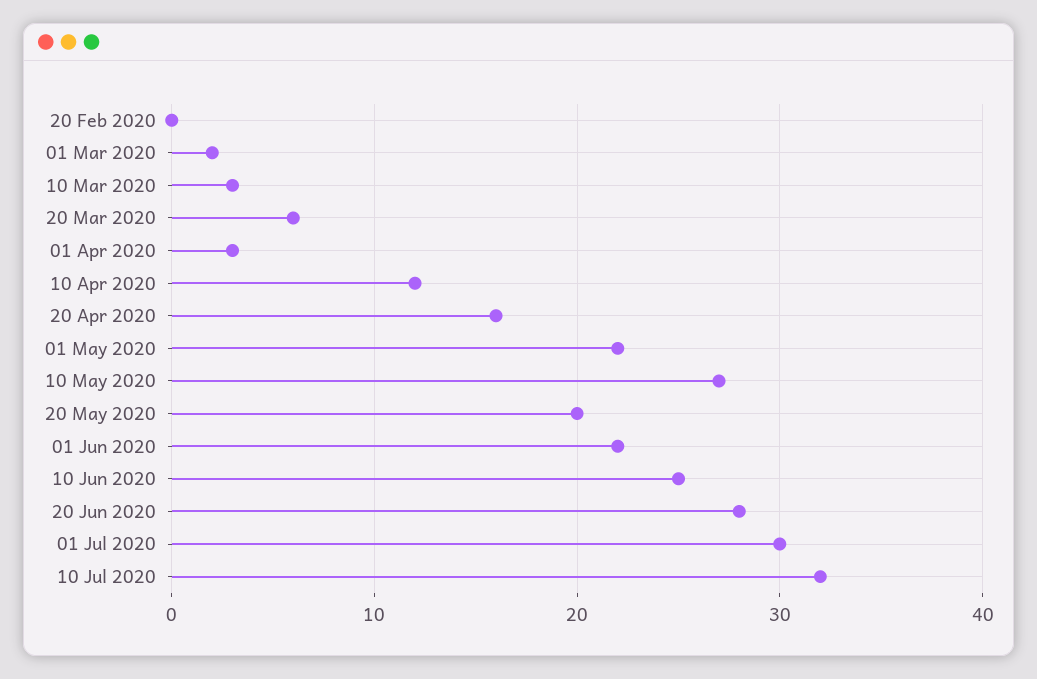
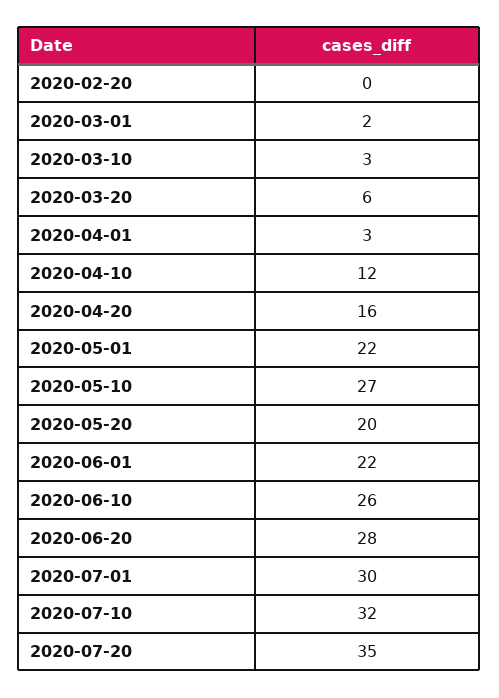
10 Jun 2020: 25 -> 26
2020-07-20: none -> 35

